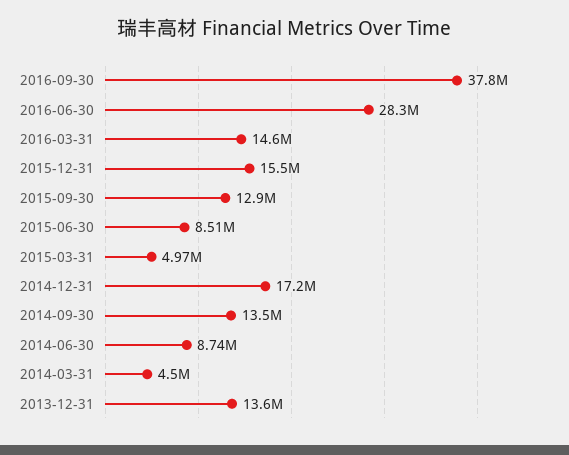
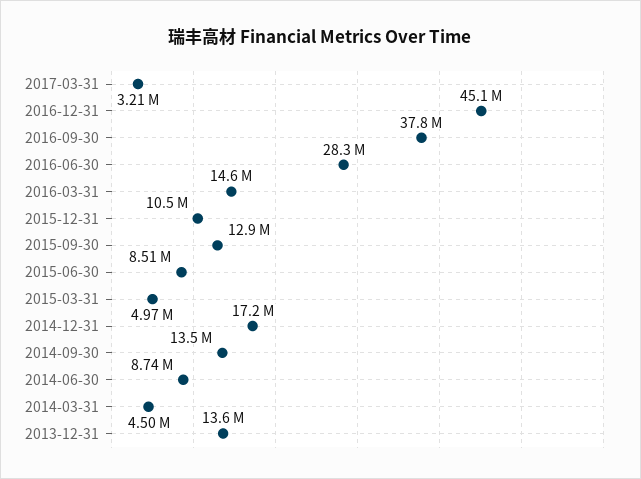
2015-12-31: 15500000 -> 10500000
2017-03-31: none -> 3210000
2016-12-31: none -> 45100000

